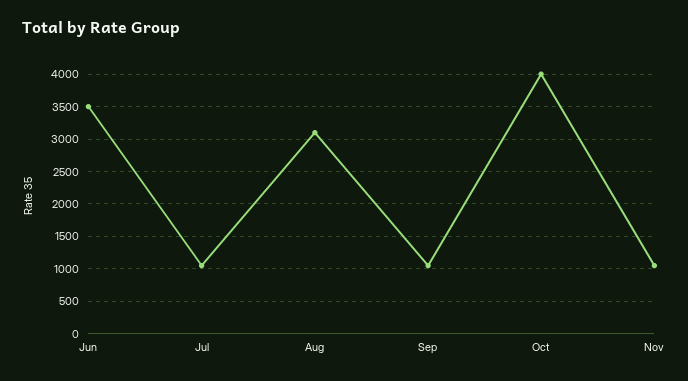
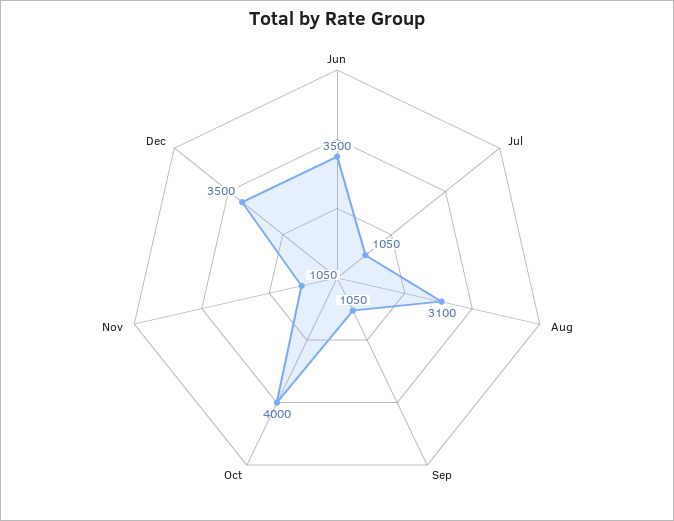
Dec: none -> 3500

